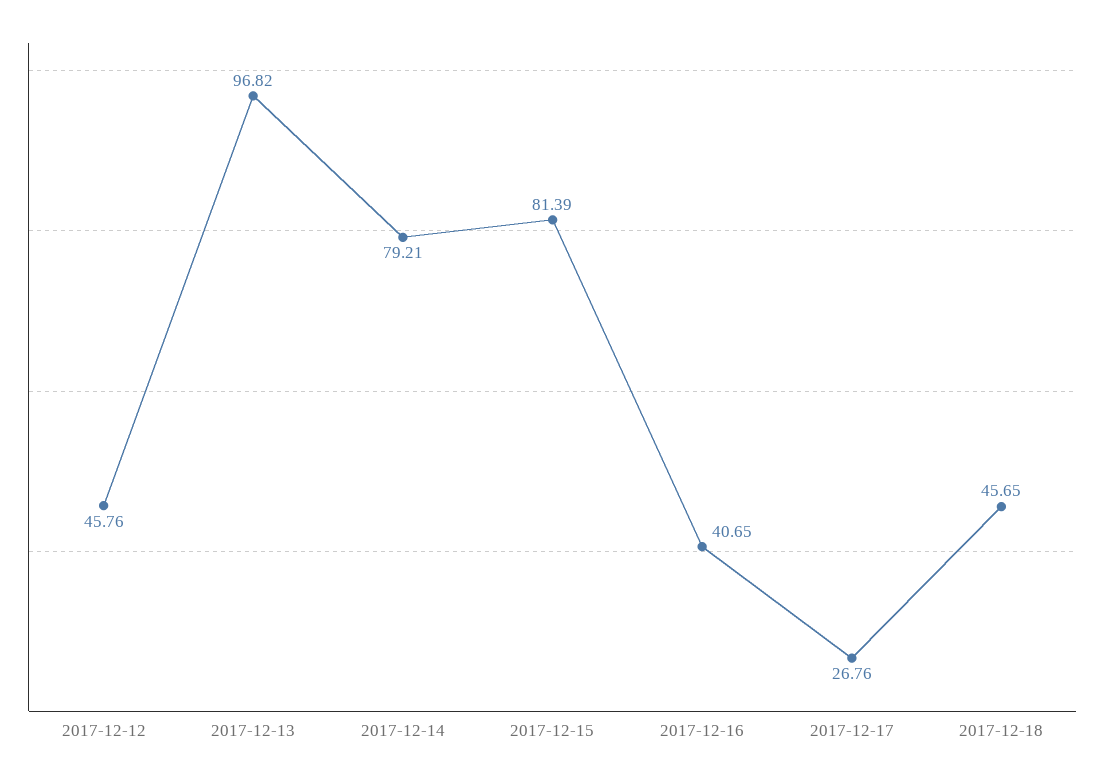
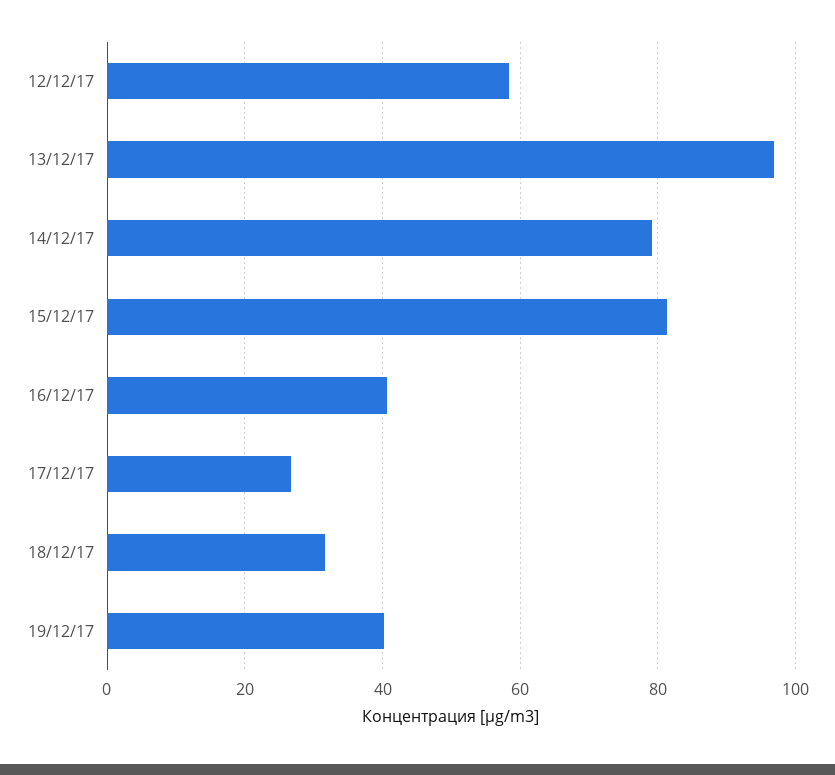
2017-12-12: 45.76 -> 58
2017-12-18: 45.65 -> 32
19/12/17: none -> 40

